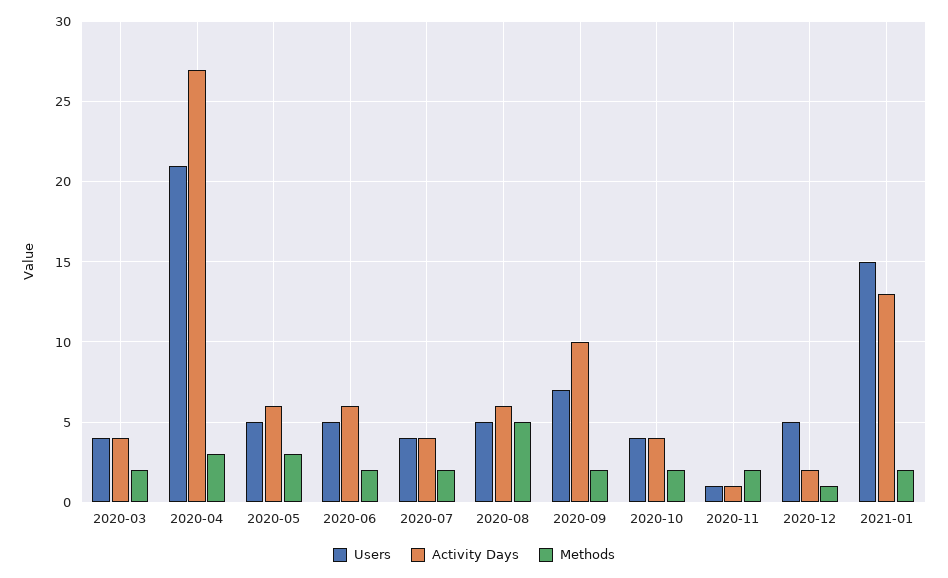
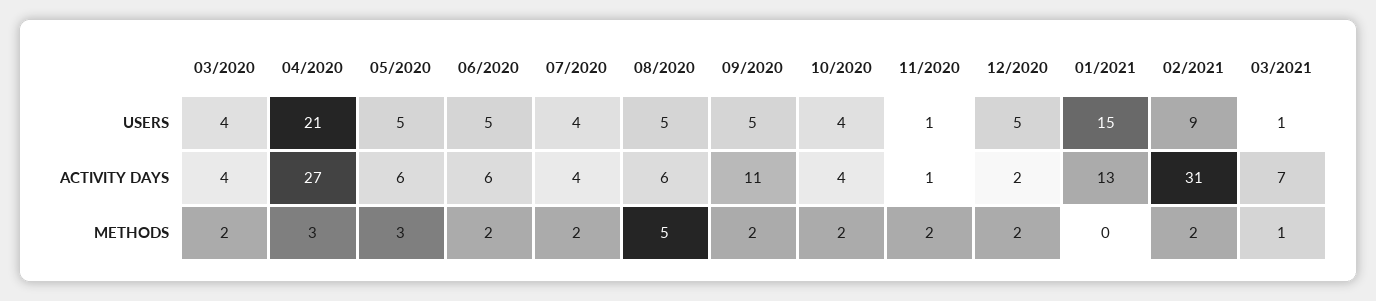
Users, 2020-09: 7 -> 5
Activity Days, 2020-09: 10 -> 11
Methods, 2020-12: 1 -> 2
Methods, 2021-01: 2 -> 0
Users, 02/2021: none -> 9
Users, 03/2021: none -> 1
Activity Days, 02/2021: none -> 31
Activity Days, 03/2021: none -> 7
Methods, 02/2021: none -> 2
Methods, 03/2021: none -> 1

